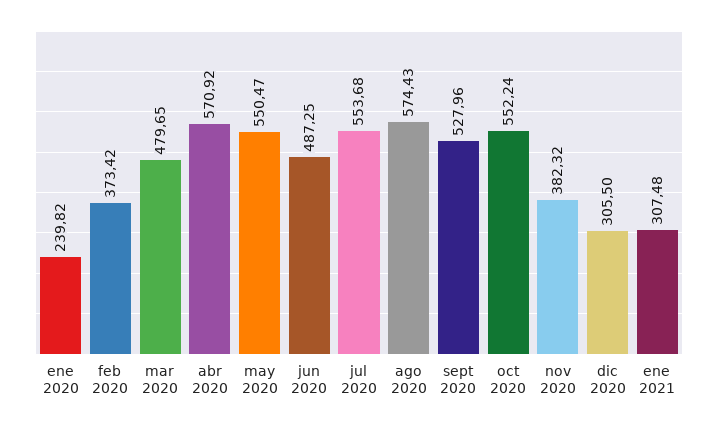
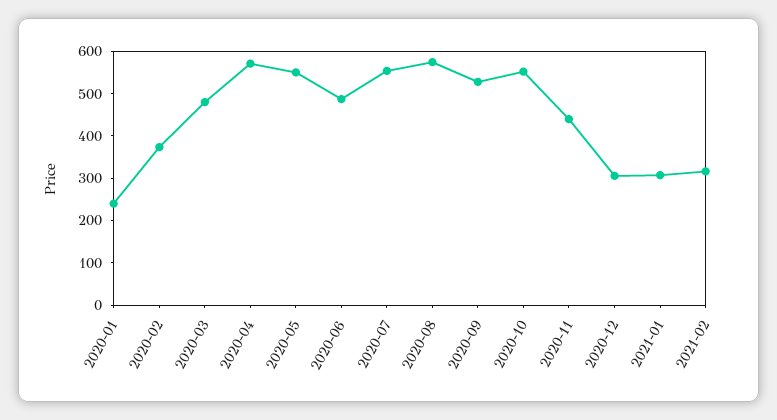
nov 2020: 382.32 -> 440
2021-02: none -> 320

